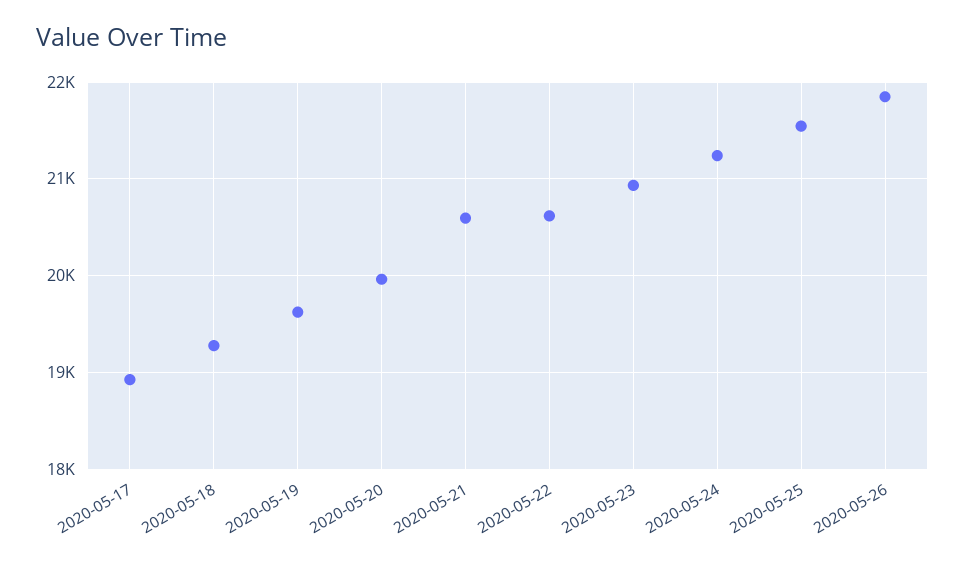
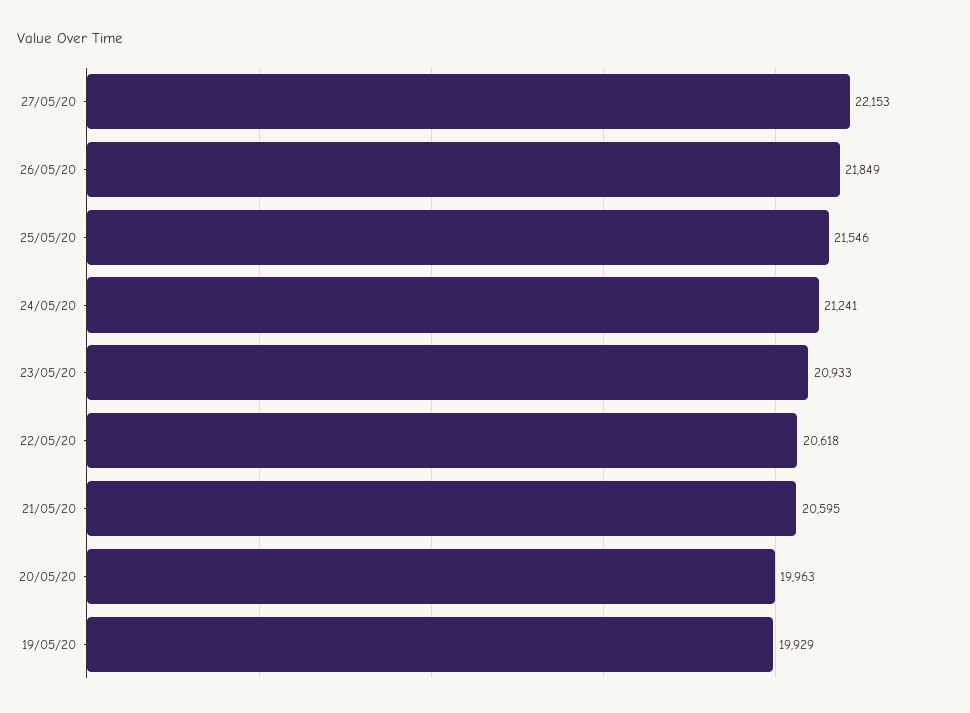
2020-05-17: 18900 -> none
2020-05-18: 19300 -> none
2020-05-19: 19600 -> 19929
27/05/20: none -> 22153

